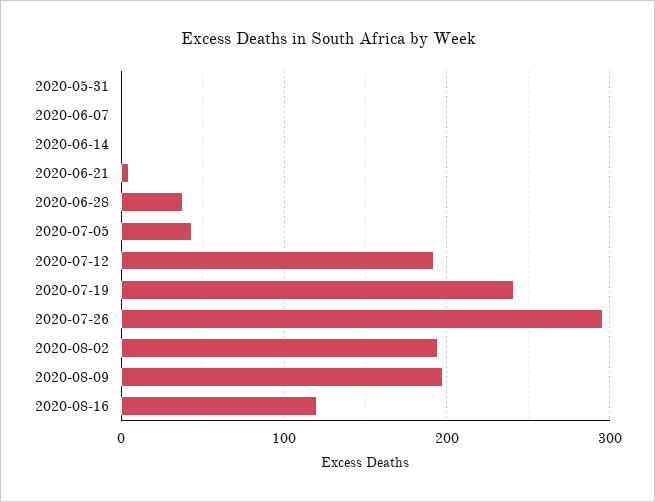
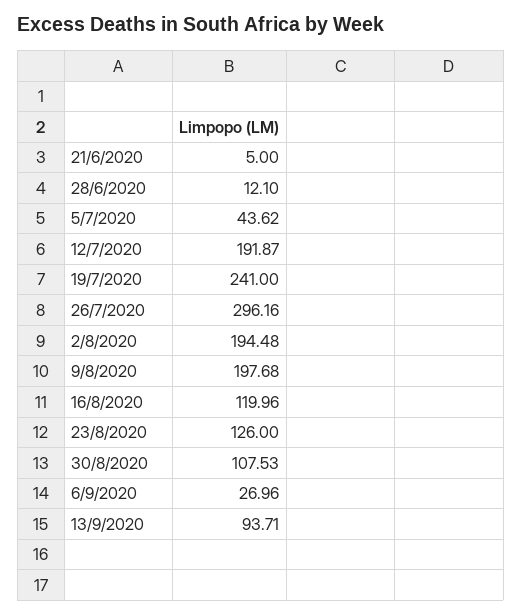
2020-05-31: 0 -> none
2020-06-07: 0 -> none
2020-06-14: 0 -> none
2020-06-28: 40 -> 12.1
23/8/2020: none -> 126
30/8/2020: none -> 107.53
6/9/2020: none -> 26.96
13/9/2020: none -> 93.71

